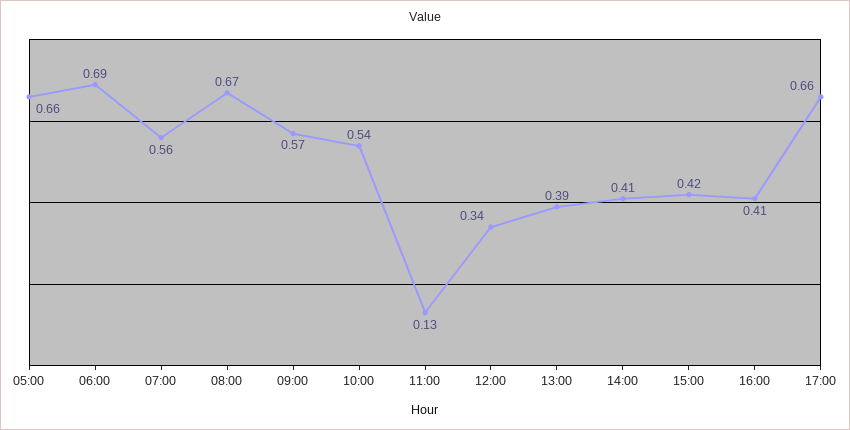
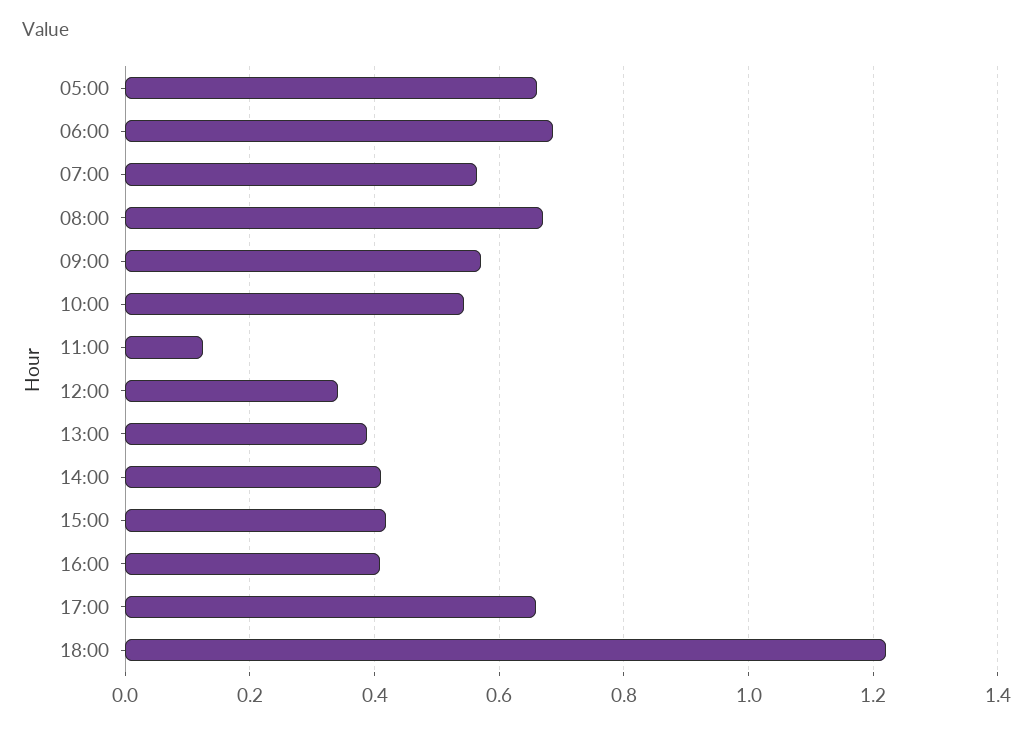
18:00: none -> 1.22

